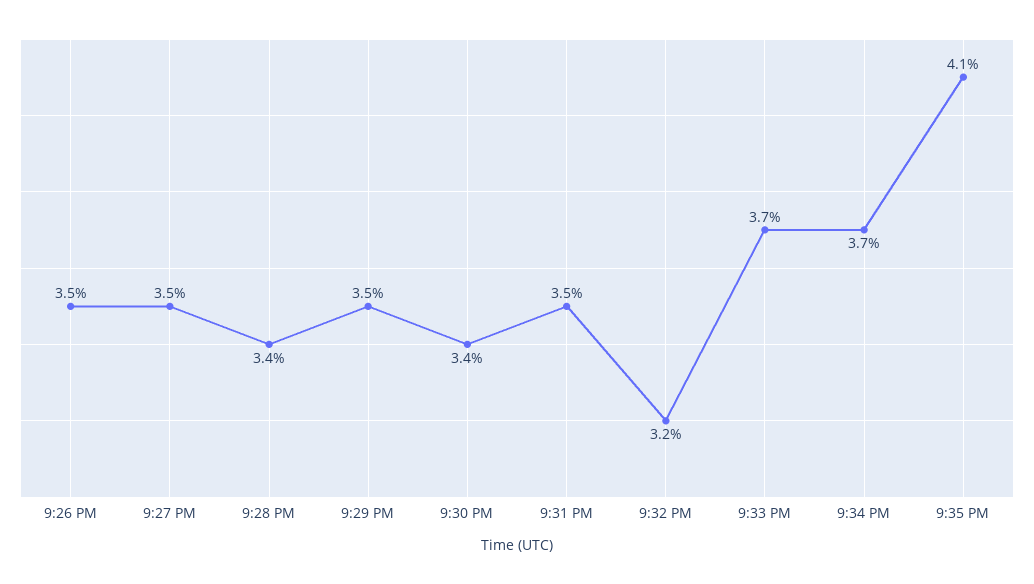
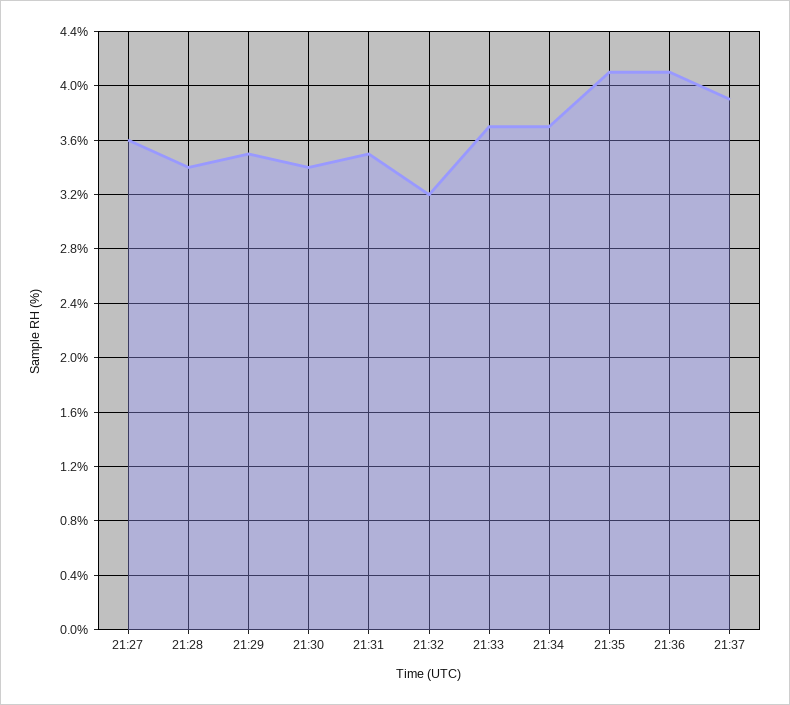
9:26 PM: 3.5 -> none
9:27 PM: 3.5 -> 3.6
21:36: none -> 4.1
21:37: none -> 3.9

